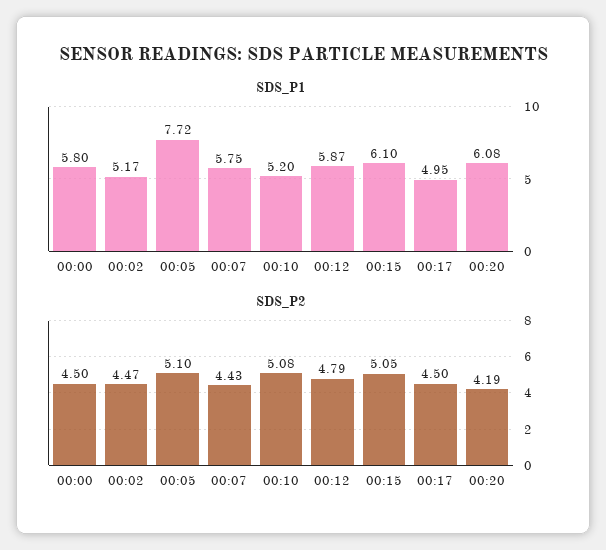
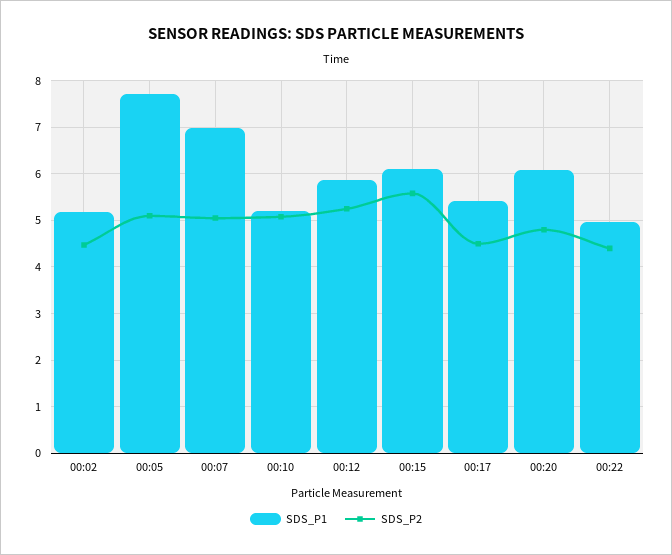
SDS_P1, 00:00: 5.8 -> none
SDS_P1, 00:07: 5.75 -> 7
SDS_P1, 00:17: 4.95 -> 5.4
SDS_P2, 00:00: 4.5 -> none
SDS_P2, 00:07: 4.43 -> 5
SDS_P2, 00:12: 4.79 -> 5.2
SDS_P2, 00:15: 5.05 -> 5.6
SDS_P2, 00:20: 4.19 -> 4.8
SDS_P1, 00:22: none -> 5
SDS_P2, 00:22: none -> 4.4

